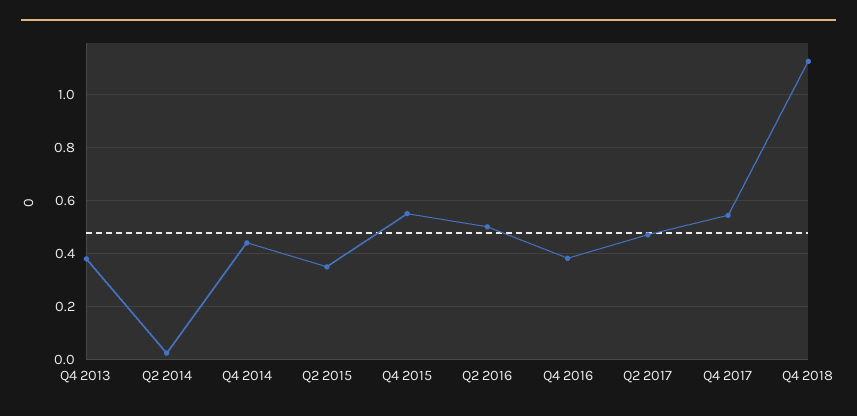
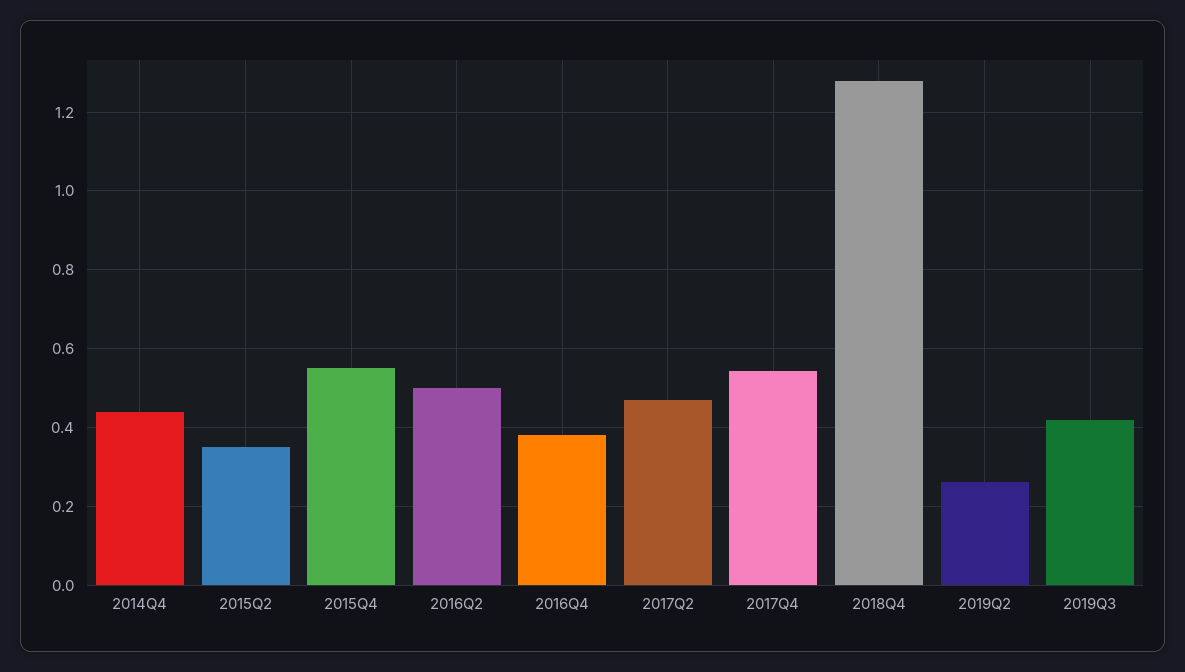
Q4 2013: 0.375 -> none
Q2 2014: 0.025 -> none
Q4 2018: 1.125 -> 1.28
2019Q2: none -> 0.26
2019Q3: none -> 0.42

